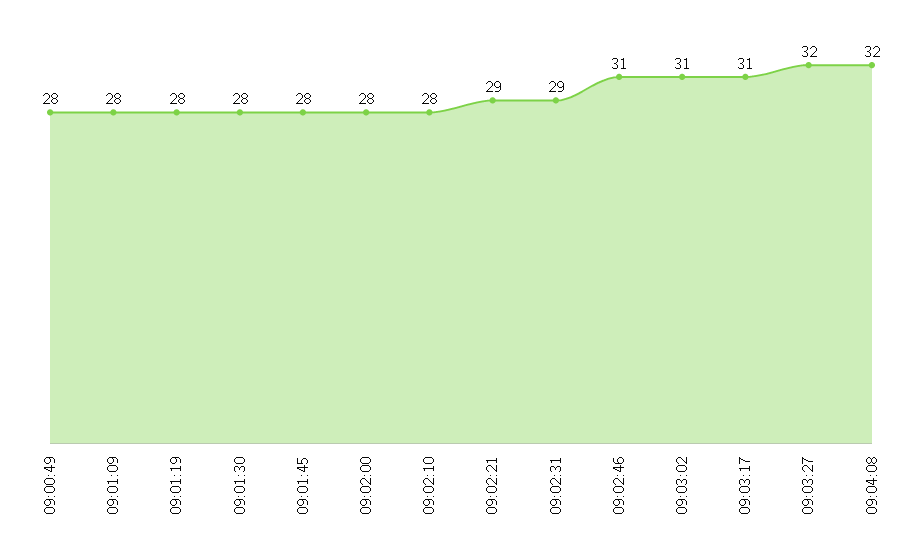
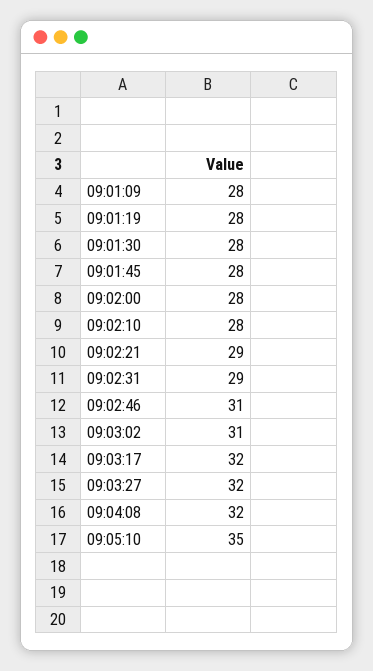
09:00:49: 28 -> none
09:03:17: 31 -> 32
09:05:10: none -> 35

